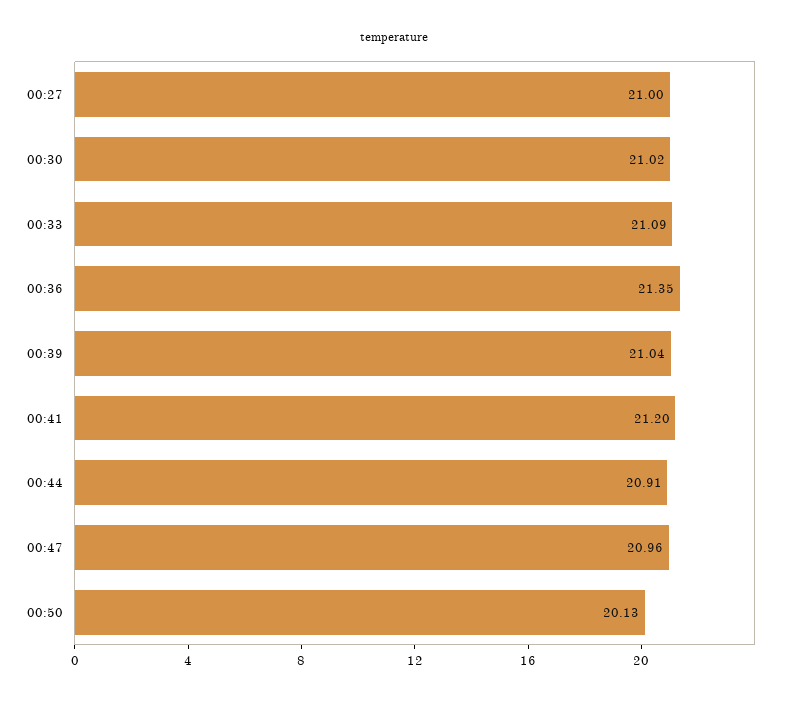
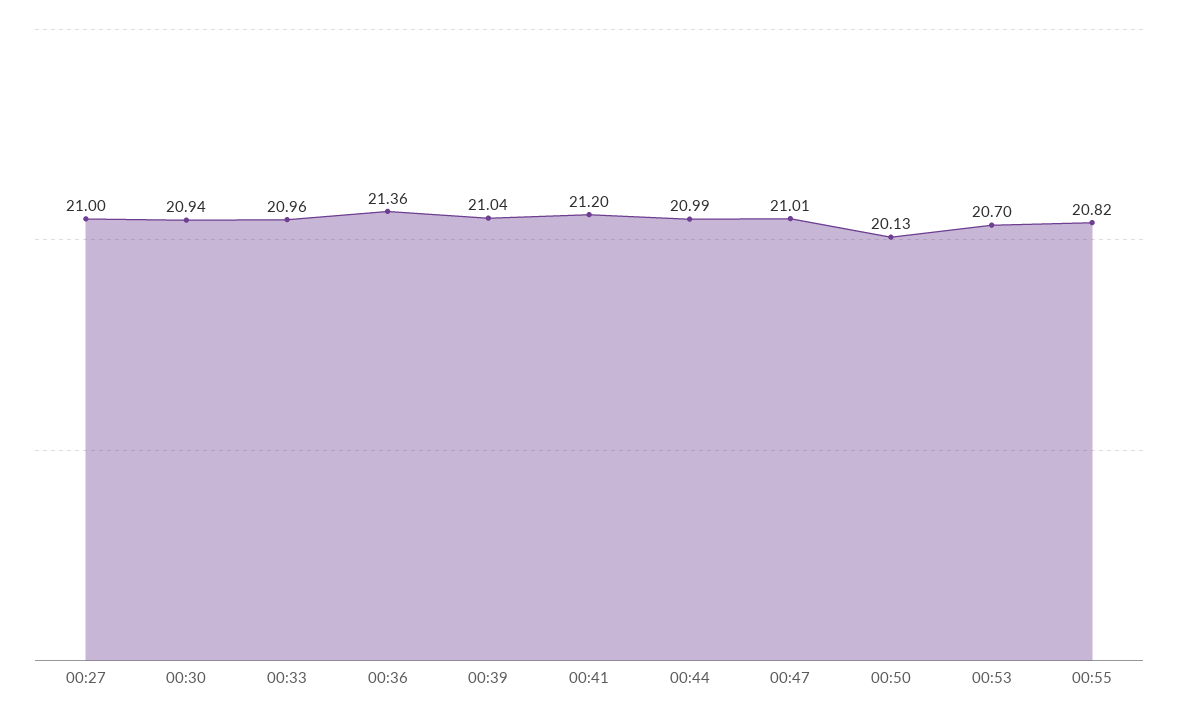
00:30: 21.02 -> 20.94
00:33: 21.09 -> 20.96
00:36: 21.35 -> 21.36
00:44: 20.91 -> 20.99
00:47: 20.96 -> 21.01
00:53: none -> 20.7
00:55: none -> 20.82

